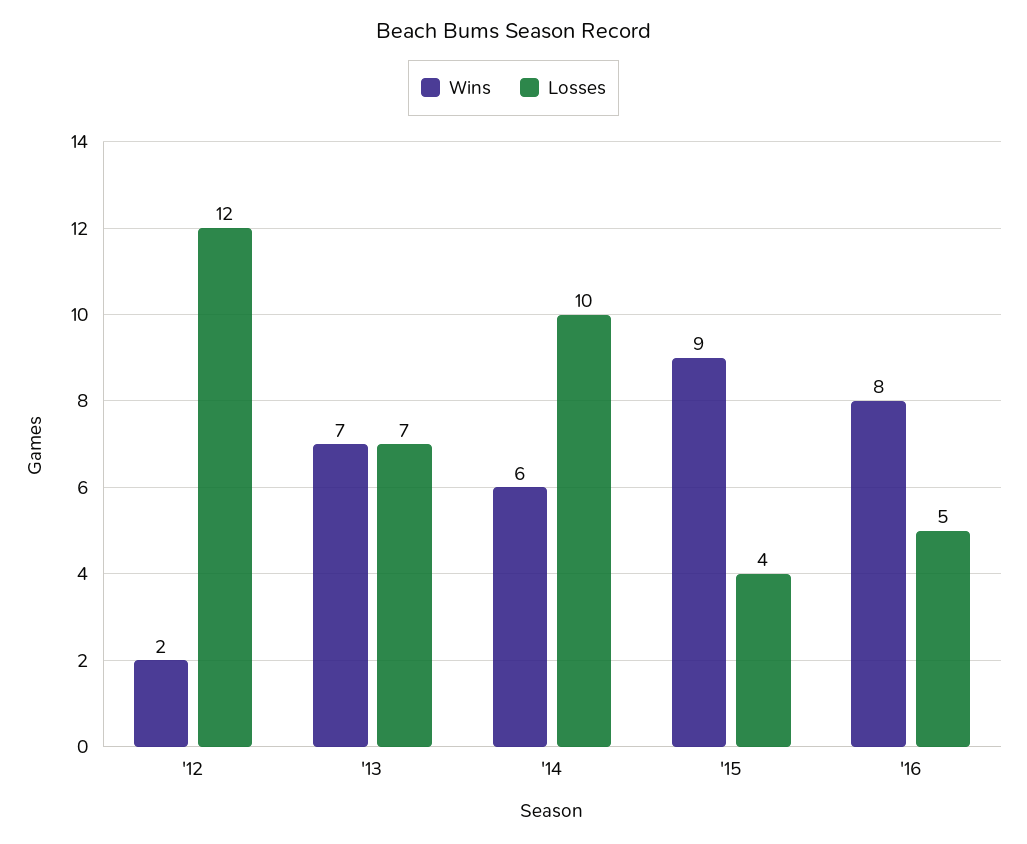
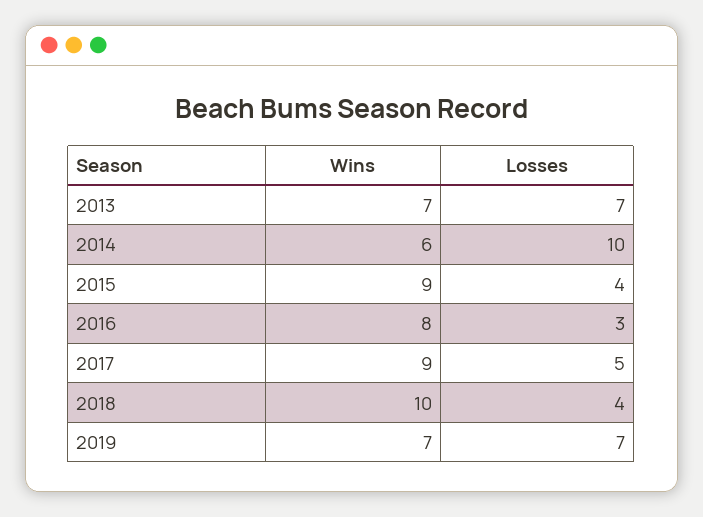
Wins, '12: 2 -> none
Losses, '12: 12 -> none
Losses, '16: 5 -> 3
Wins, 2017: none -> 9
Losses, 2017: none -> 5
Wins, 2018: none -> 10
Losses, 2018: none -> 4
Wins, 2019: none -> 7
Losses, 2019: none -> 7

